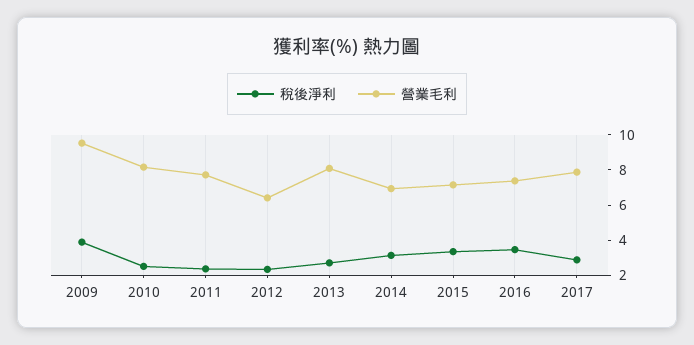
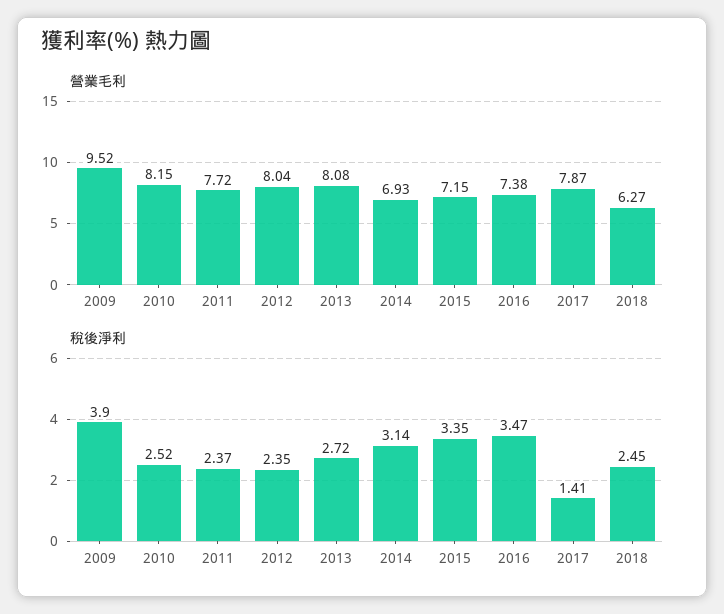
營業毛利, 2012: 6.5 -> 8.04
稅後淨利, 2017: 3 -> 1.41
營業毛利, 2018: none -> 6.27
稅後淨利, 2018: none -> 2.45

